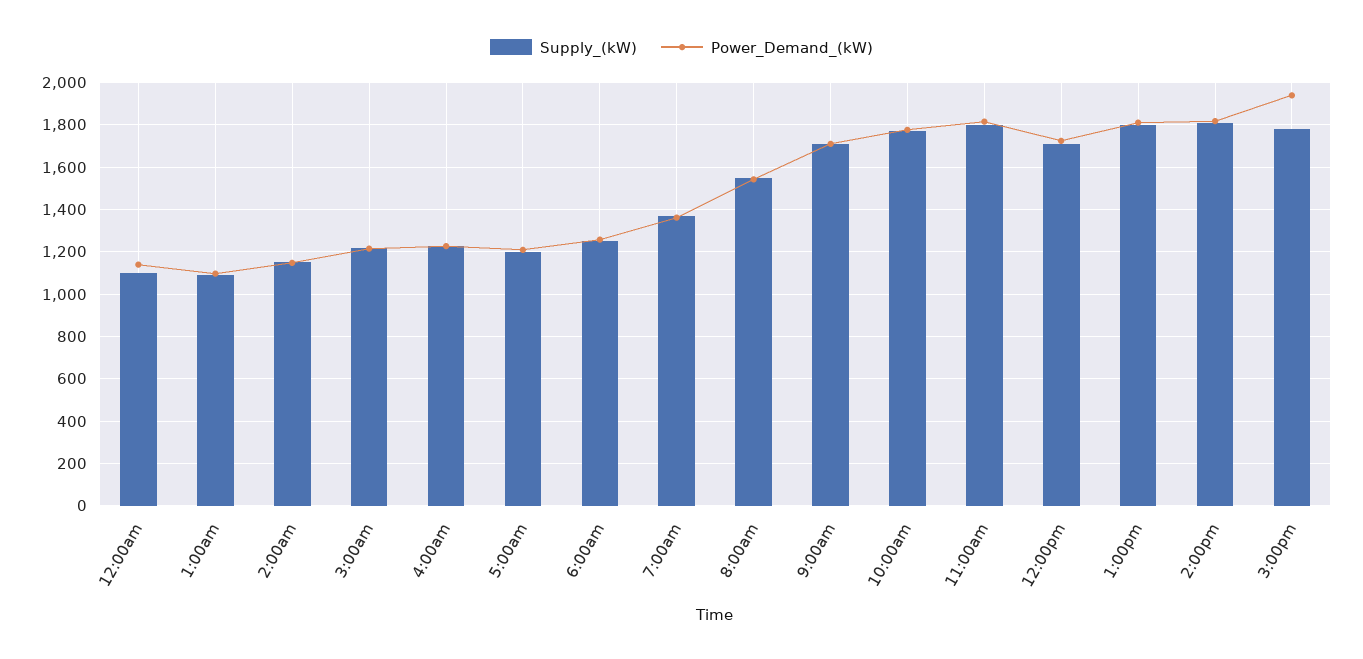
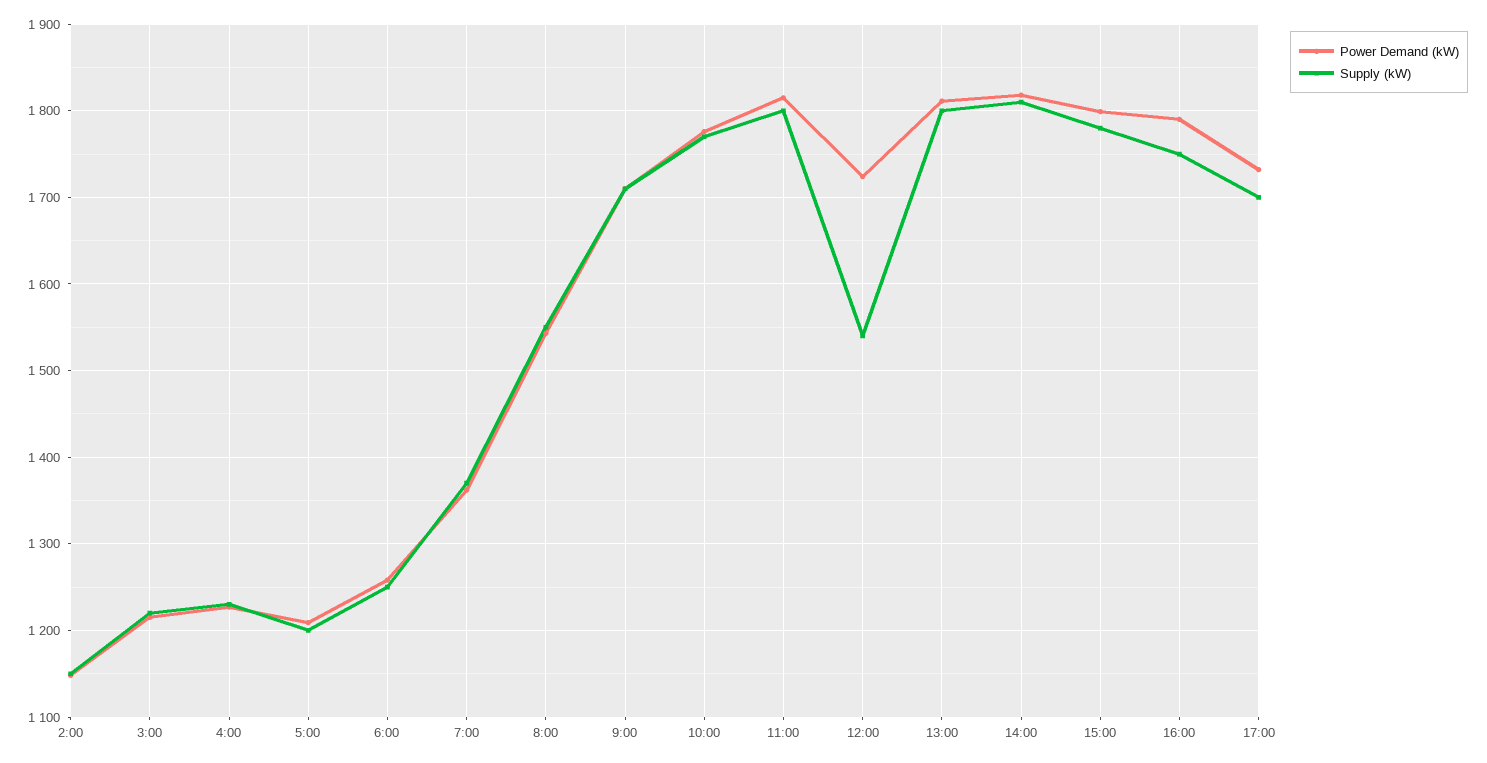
Supply_(kW), 12:00am: 1100 -> none
Power_Demand_(kW), 12:00am: 1150 -> none
Supply_(kW), 1:00am: 1100 -> none
Power_Demand_(kW), 1:00am: 1100 -> none
Supply_(kW), 12:00pm: 1700 -> 1540
Power_Demand_(kW), 3:00pm: 1950 -> 1800
Power_Demand_(kW), 16:00: none -> 1790
Supply_(kW), 16:00: none -> 1750
Power_Demand_(kW), 17:00: none -> 1730
Supply_(kW), 17:00: none -> 1700

